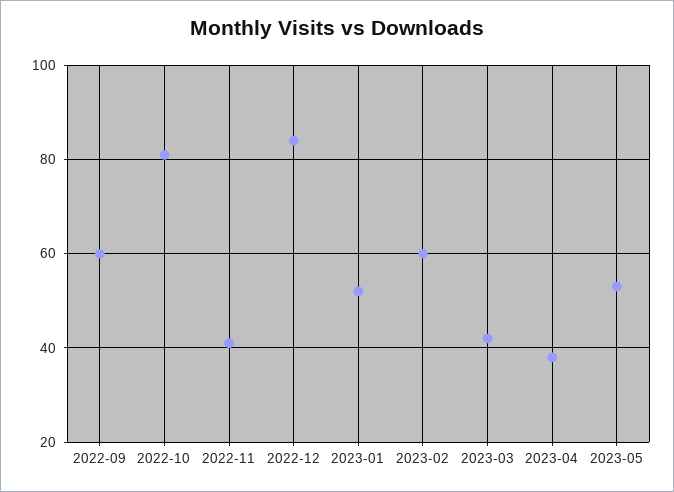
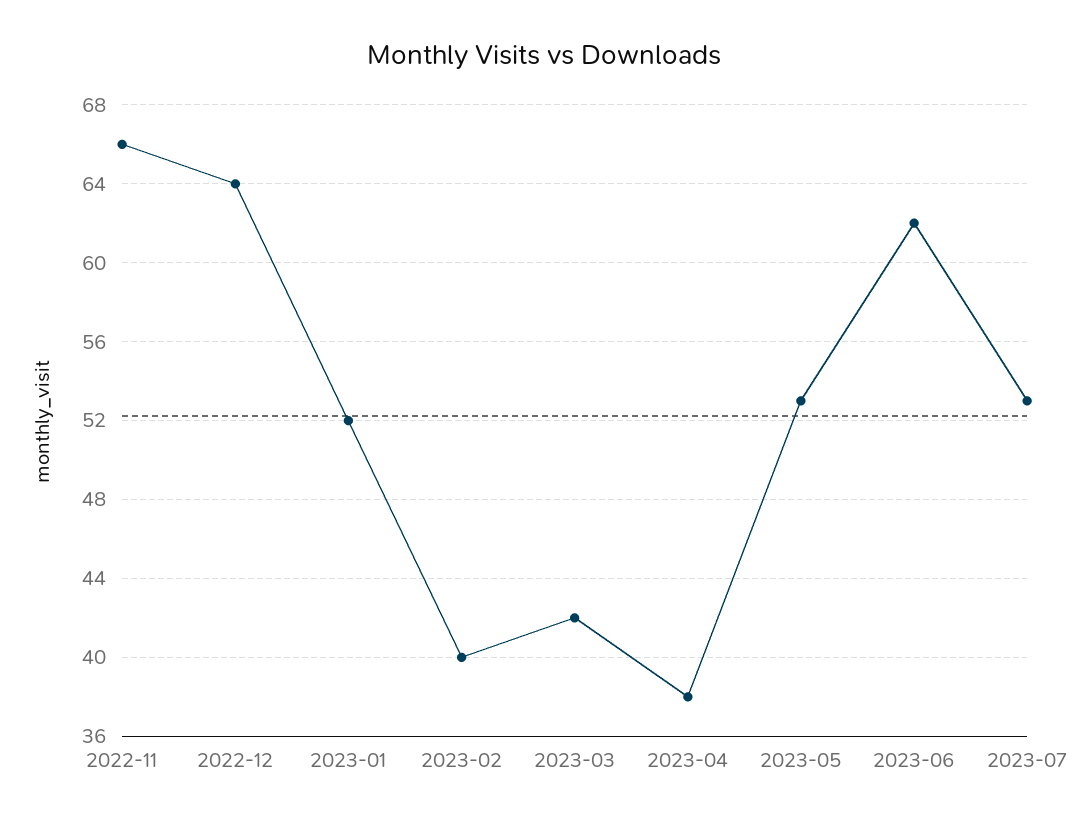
2022-09: 60 -> none
2022-10: 80 -> none
2022-11: 40 -> 66
2022-12: 85 -> 64
2023-02: 60 -> 40
2023-06: none -> 62
2023-07: none -> 53

